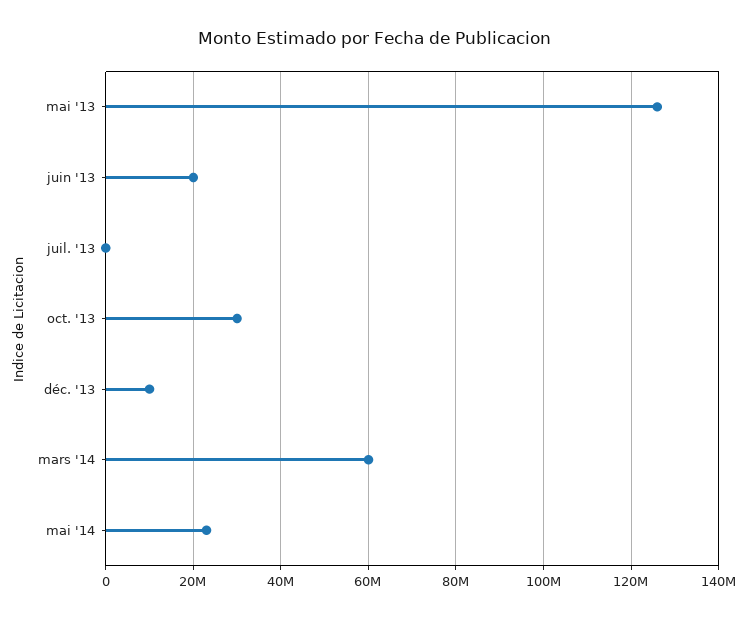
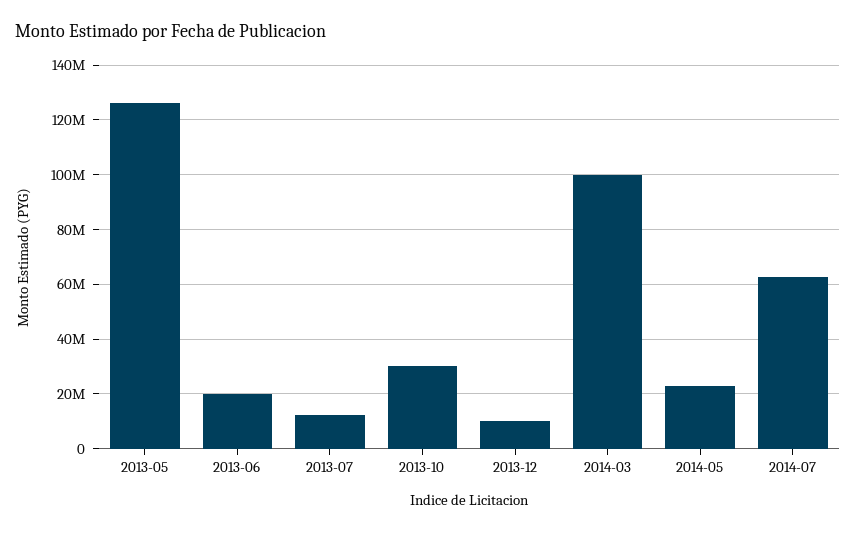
juil. '13: 0 -> 12500000
mars '14: 60000000 -> 100000000
2014-07: none -> 62500000

